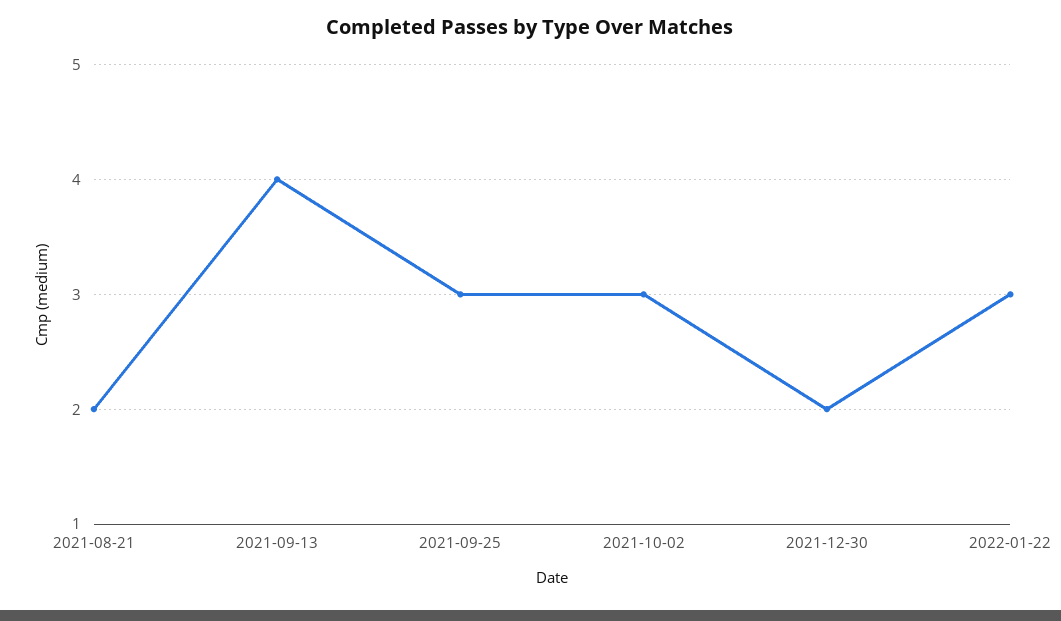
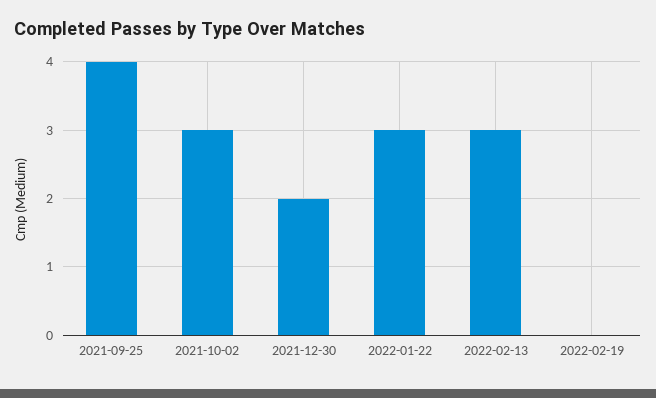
2021-08-21: 2 -> none
2021-09-13: 4 -> none
2021-09-25: 3 -> 4
2022-02-13: none -> 3
2022-02-19: none -> 0

